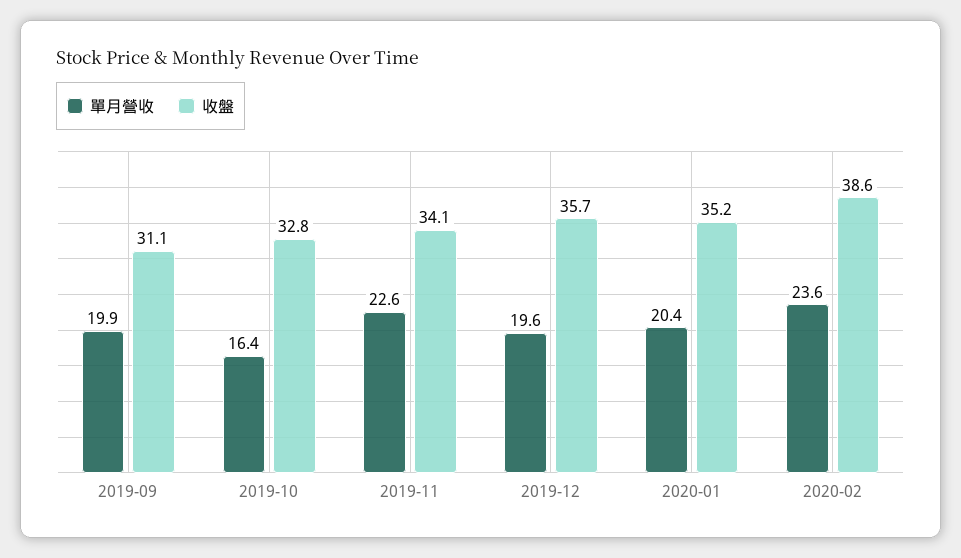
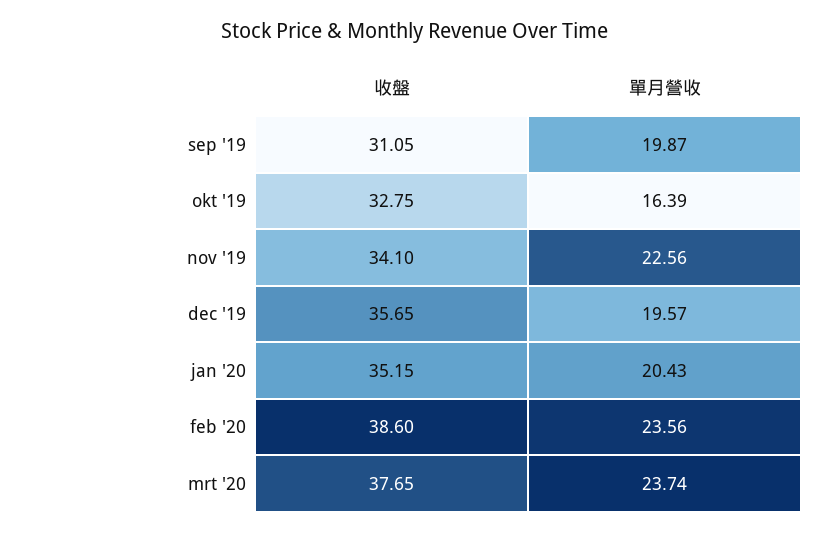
收盤, mrt '20: none -> 37.65
單月營收, mrt '20: none -> 23.74

